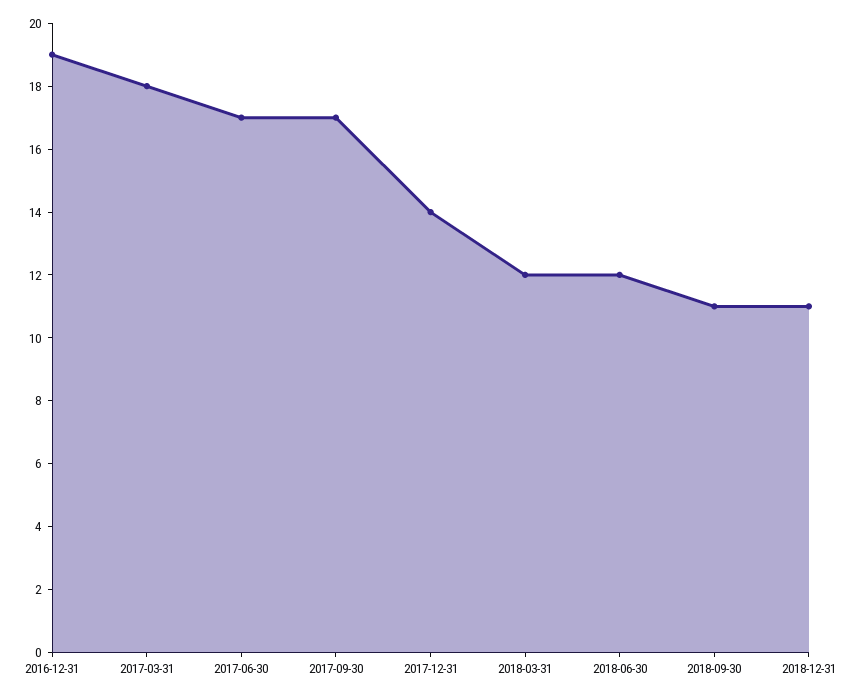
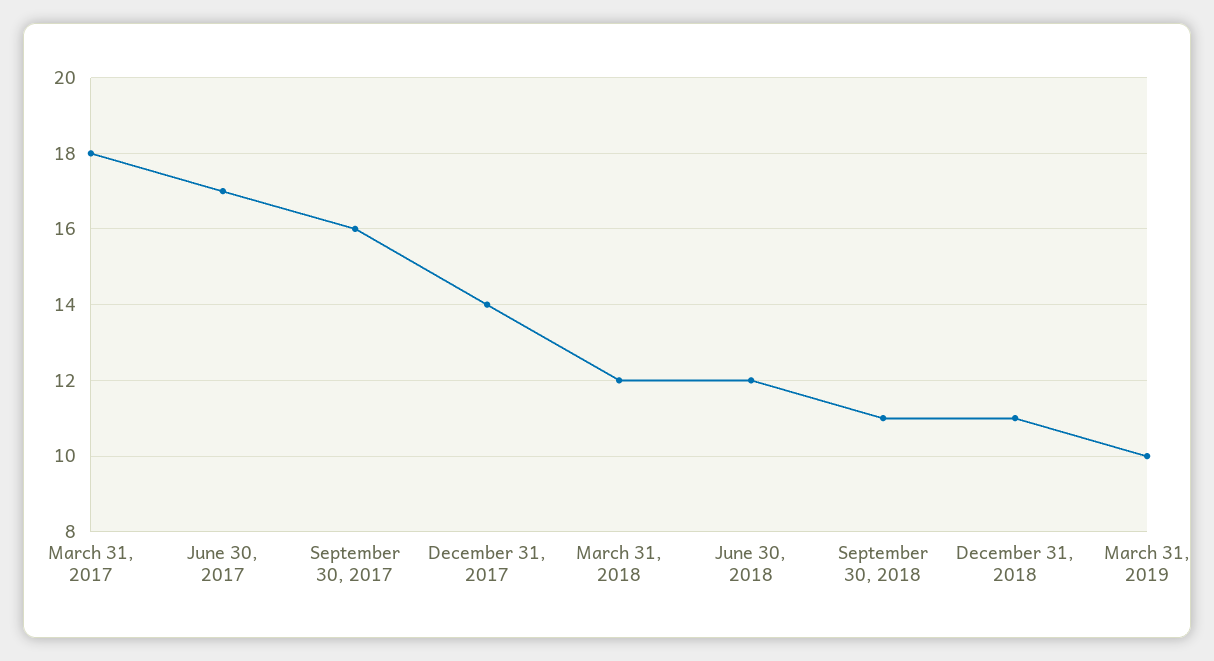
2016-12-31: 19 -> none
2017-09-30: 17 -> 16
March 31, 2019: none -> 10

